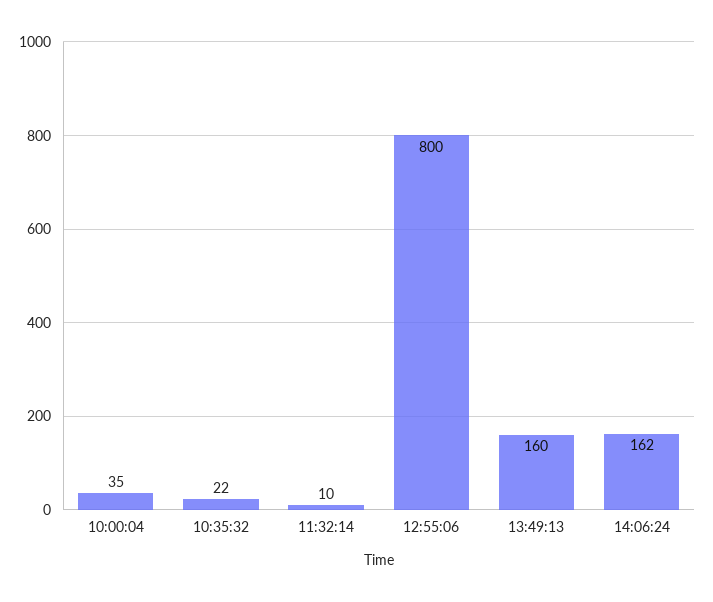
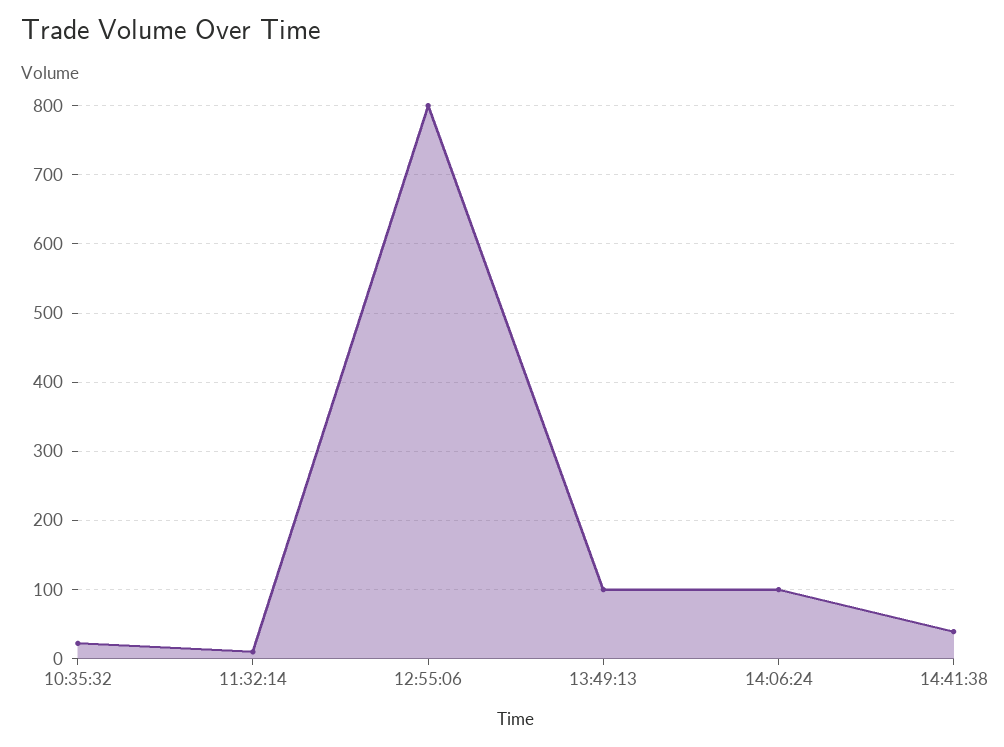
10:00:04: 35 -> none
13:49:13: 160 -> 100
14:06:24: 162 -> 100
14:41:38: none -> 40

